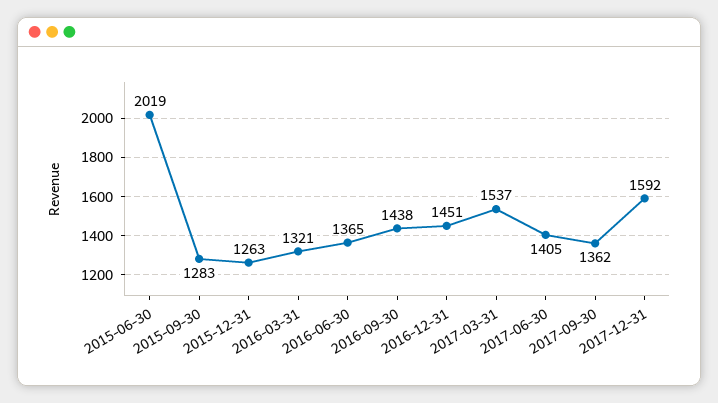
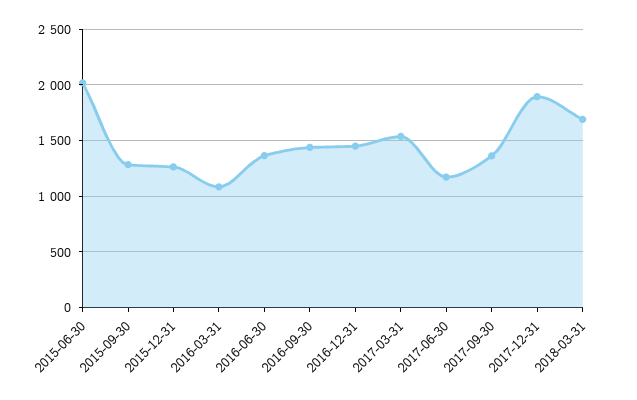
2016-03-31: 1321 -> 1100
2017-06-30: 1405 -> 1200
2017-12-31: 1592 -> 1900
2018-03-31: none -> 1700

